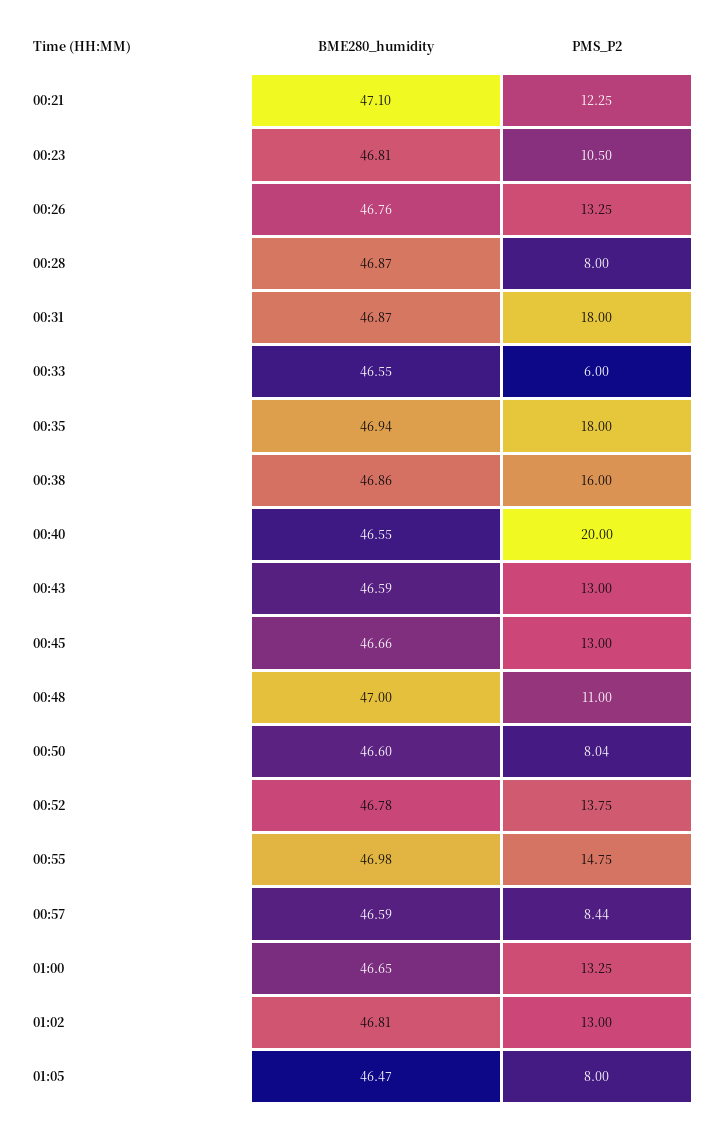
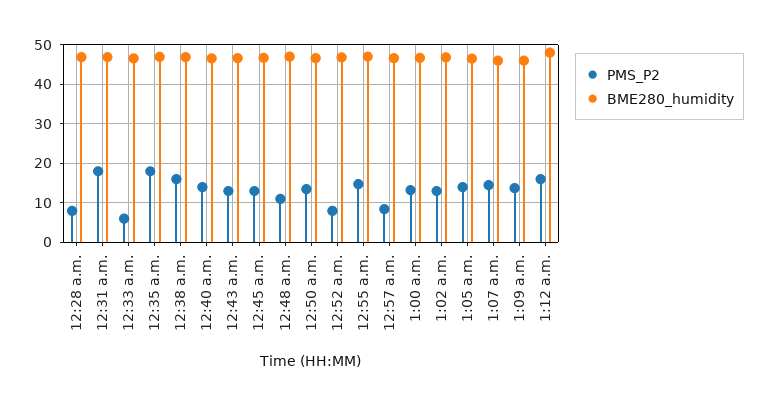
BME280_humidity, 00:21: 47.1 -> none
PMS_P2, 00:21: 12.25 -> none
BME280_humidity, 00:23: 46.81 -> none
PMS_P2, 00:23: 10.5 -> none
BME280_humidity, 00:26: 46.76 -> none
PMS_P2, 00:26: 13.25 -> none
PMS_P2, 00:40: 20 -> 14
PMS_P2, 00:50: 8.04 -> 14
PMS_P2, 00:52: 13.75 -> 8
PMS_P2, 01:05: 8 -> 14
PMS_P2, 1:07 a.m.: none -> 14
BME280_humidity, 1:07 a.m.: none -> 46
PMS_P2, 1:09 a.m.: none -> 14
BME280_humidity, 1:09 a.m.: none -> 46
PMS_P2, 1:12 a.m.: none -> 16
BME280_humidity, 1:12 a.m.: none -> 48

